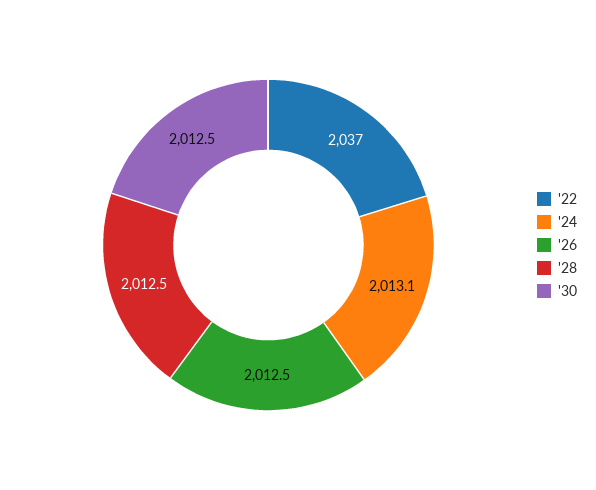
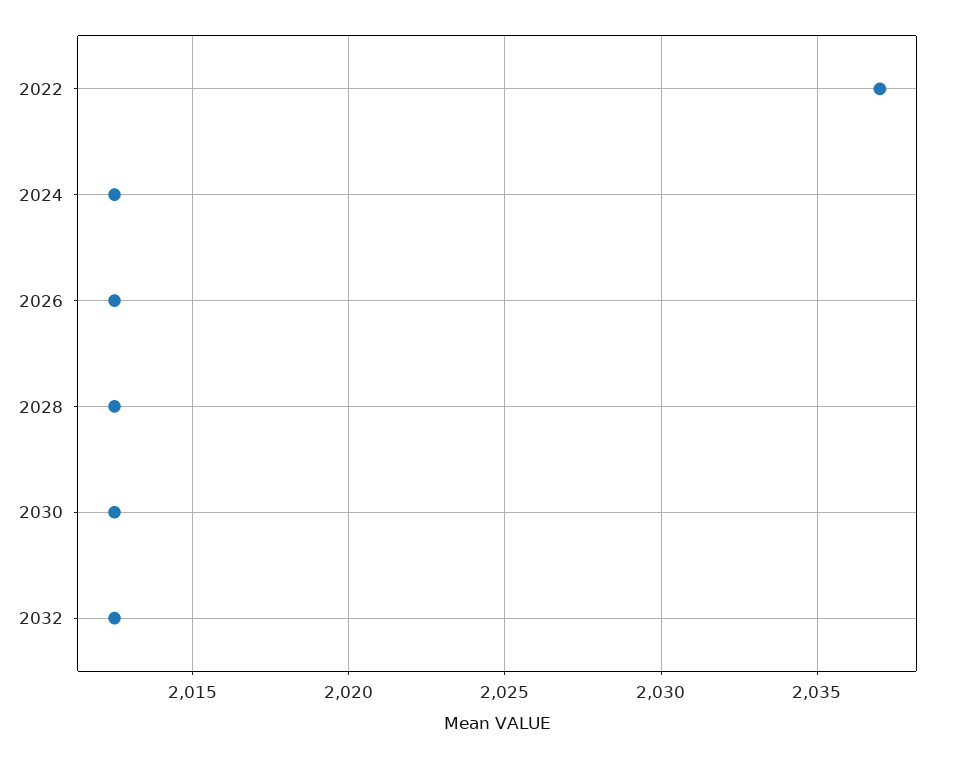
'24: 2013.1 -> 2012.5
2032: none -> 2012.5

